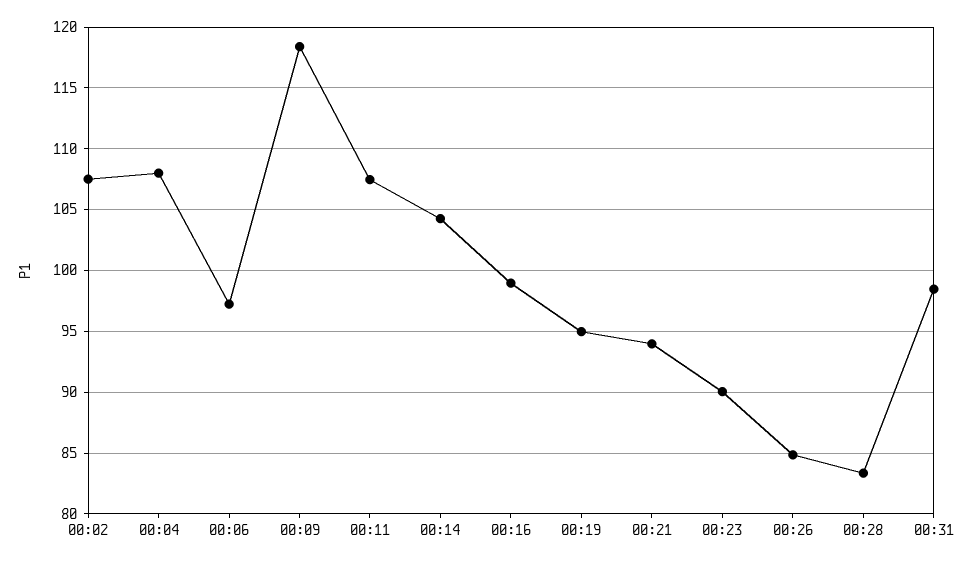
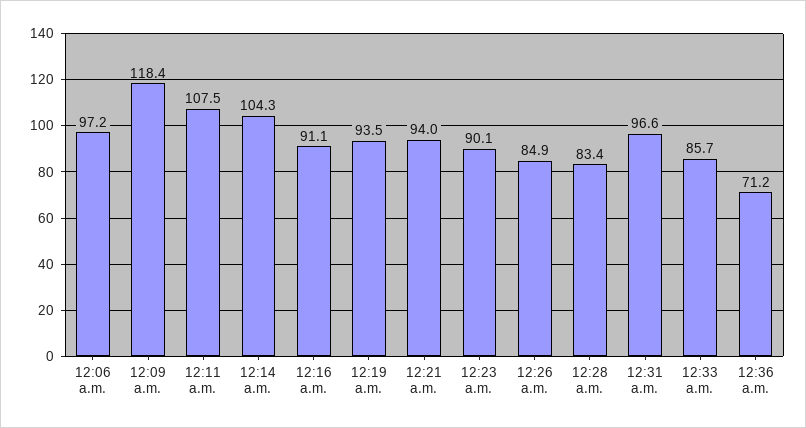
00:02: 107.5 -> none
00:04: 108 -> none
00:16: 99 -> 91.1
00:19: 95 -> 93.5
00:31: 98.5 -> 96.6
12:33 a.m.: none -> 85.7
12:36 a.m.: none -> 71.2

